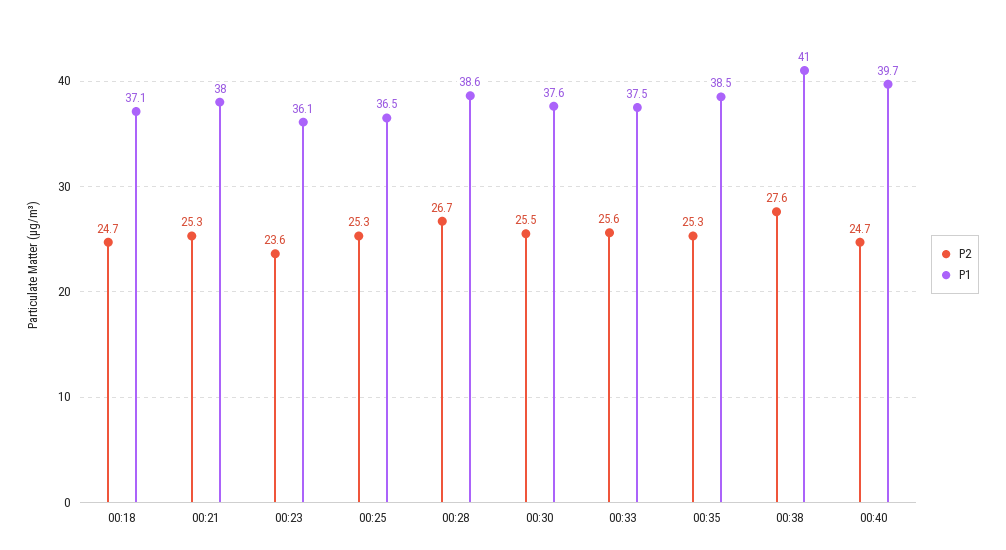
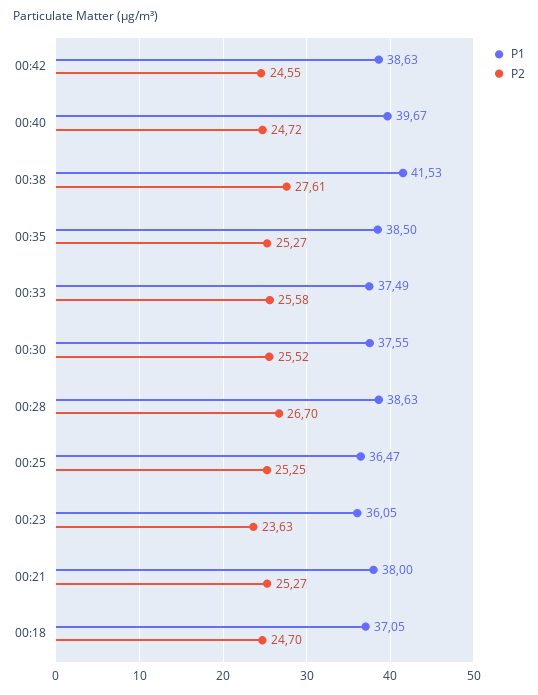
P1, 00:38: 41 -> 41.53
P1, 00:42: none -> 38.63
P2, 00:42: none -> 24.55

